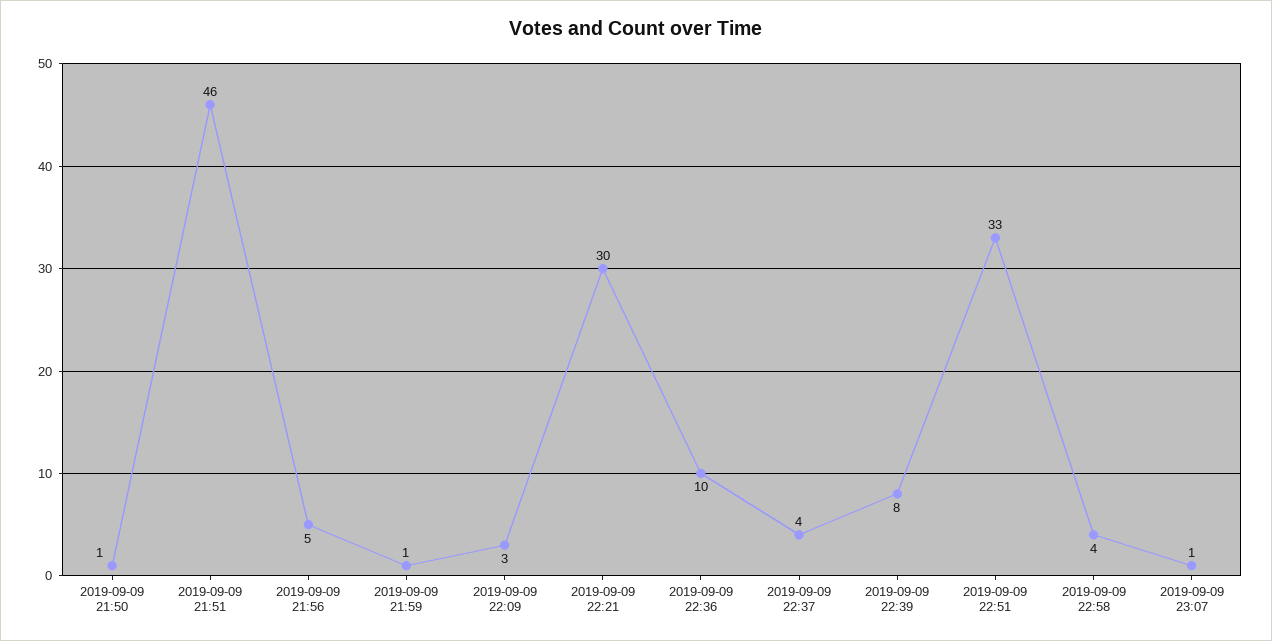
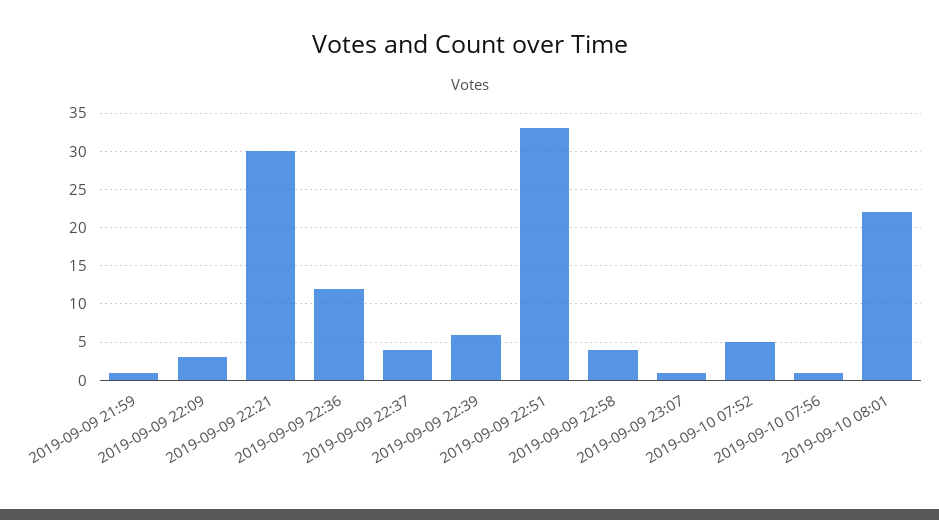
2019-09-09 21:50: 1 -> none
2019-09-09 21:51: 46 -> none
2019-09-09 21:56: 5 -> none
2019-09-09 22:36: 10 -> 12
2019-09-09 22:39: 8 -> 6
2019-09-10 07:52: none -> 5
2019-09-10 07:56: none -> 1
2019-09-10 08:01: none -> 22

